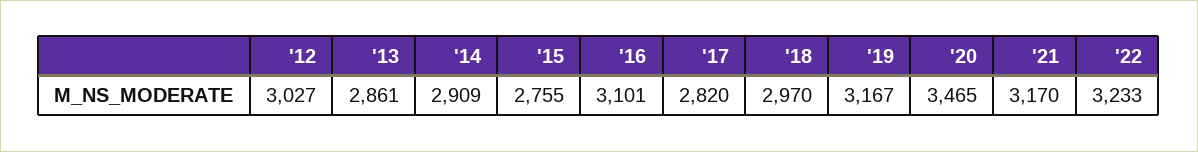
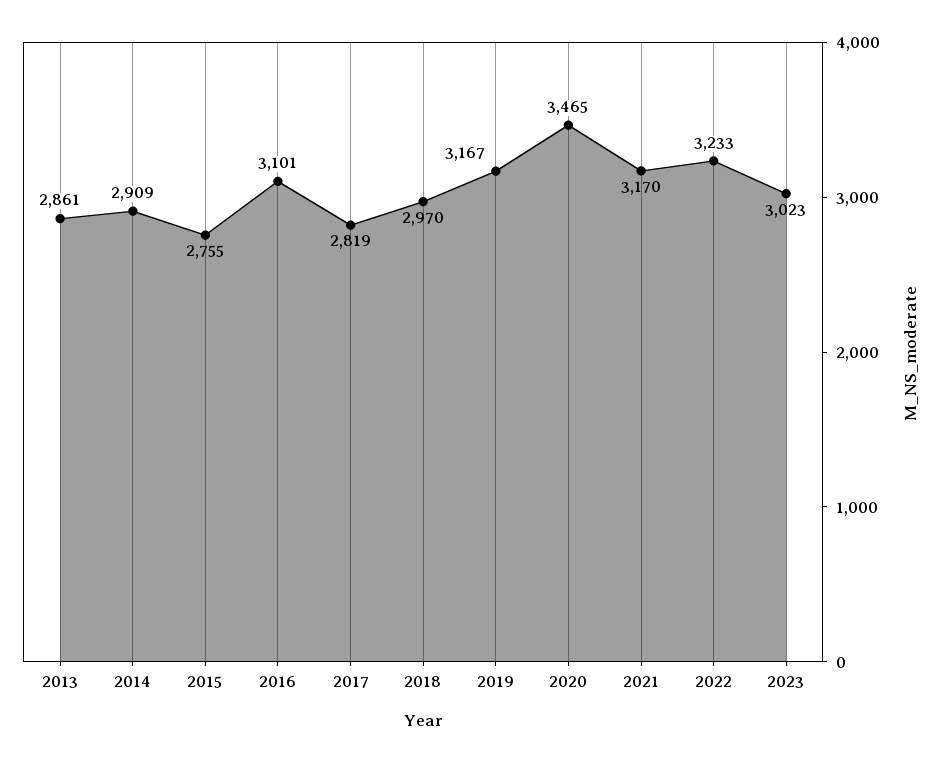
'12: 3027 -> none
'17: 2820 -> 2819
2023: none -> 3023

